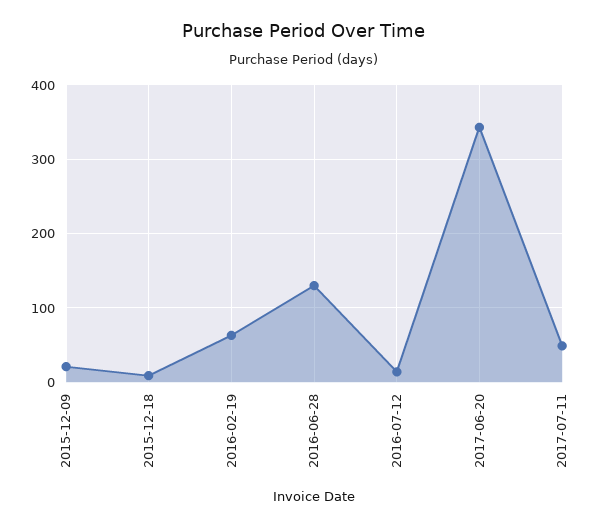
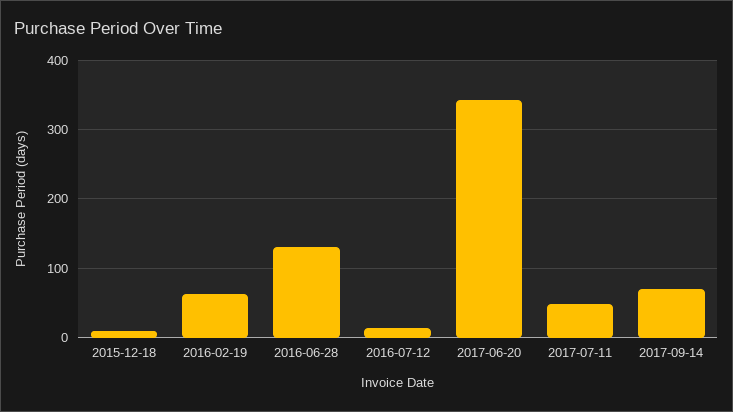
2015-12-09: 20 -> none
2017-09-14: none -> 70

